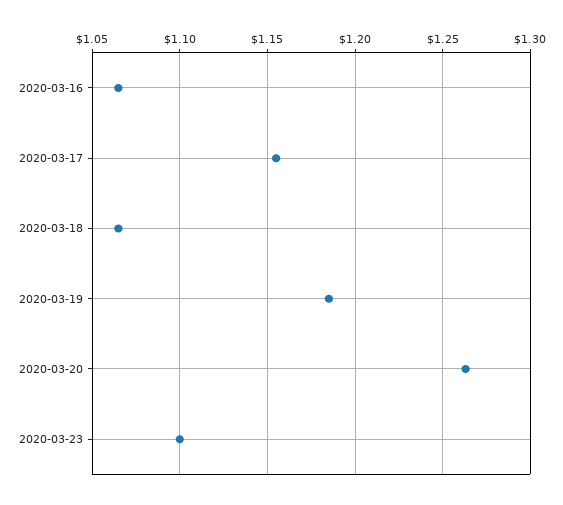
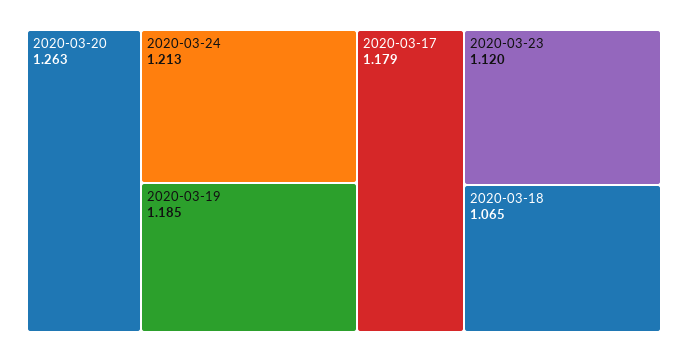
2020-03-16: 1.065 -> none
2020-03-17: 1.155 -> 1.179
2020-03-23: 1.1 -> 1.12
2020-03-24: none -> 1.213

